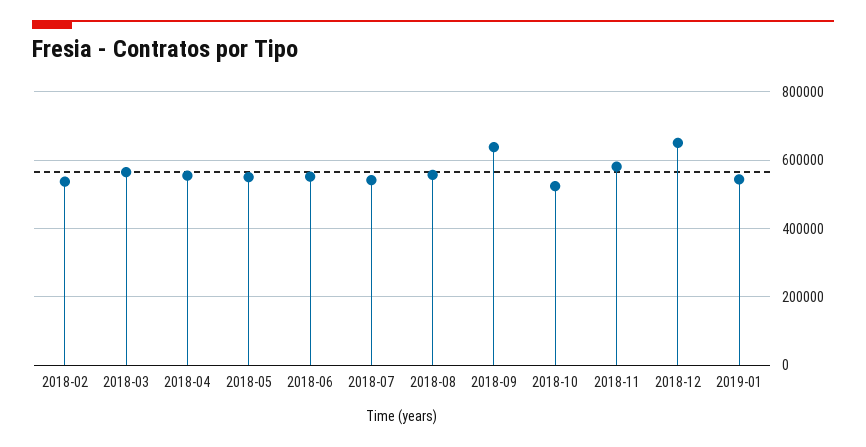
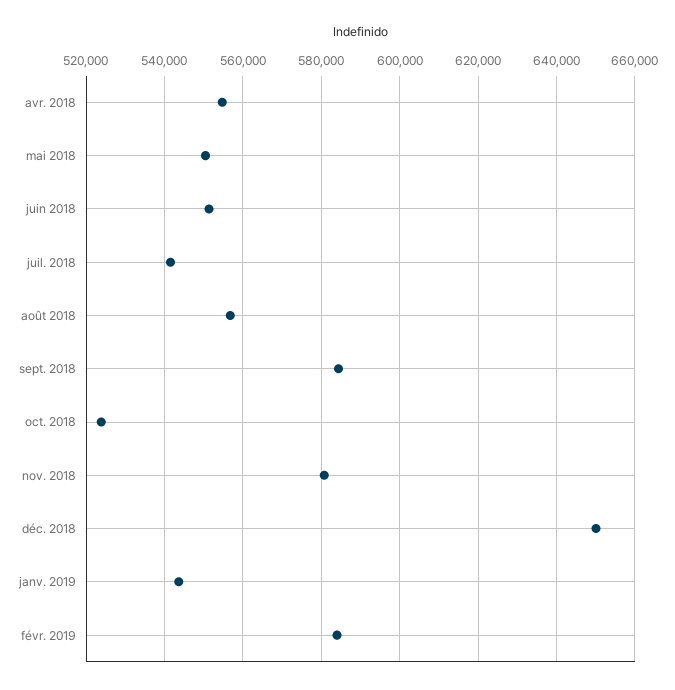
2018-02: 540000 -> none
2018-03: 560000 -> none
2018-09: 640000 -> 584000
févr. 2019: none -> 584000

